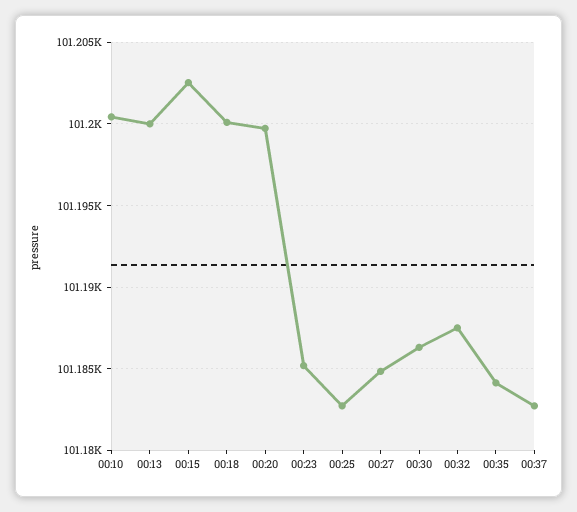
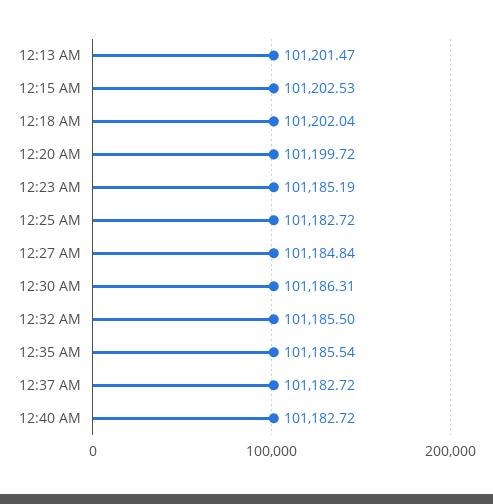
00:10: 101200.5 -> none
00:13: 101200 -> 101201.47
00:18: 101200 -> 101202.04
00:32: 101187.5 -> 101185.5
00:35: 101184 -> 101185.54
12:40 AM: none -> 101182.72

